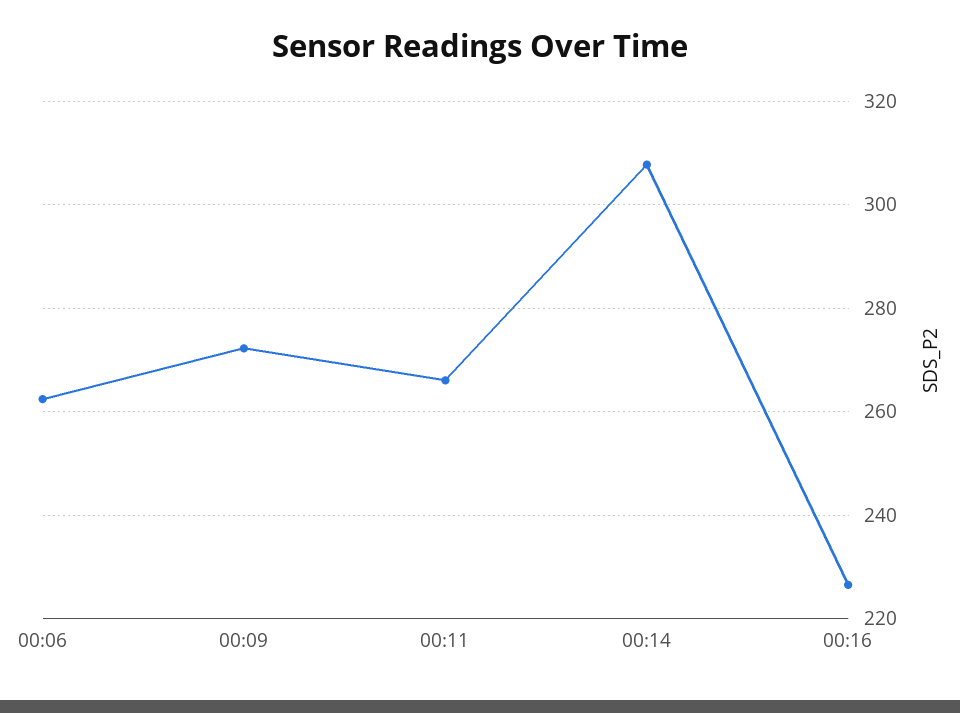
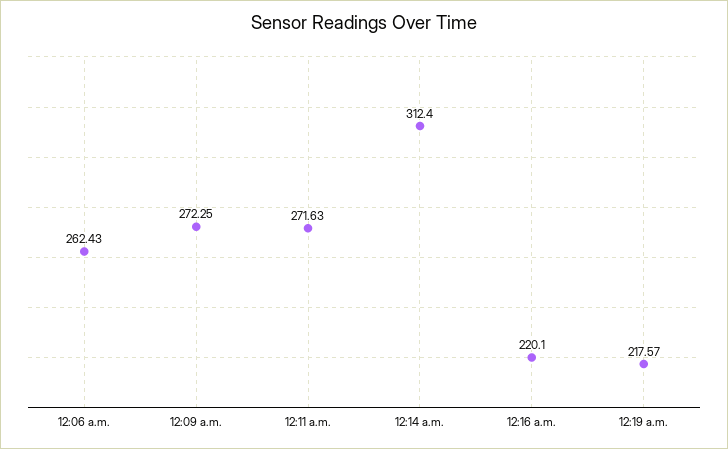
00:11: 266 -> 271.63
00:14: 308 -> 312.4
00:16: 226 -> 220.1
12:19 a.m.: none -> 217.57

